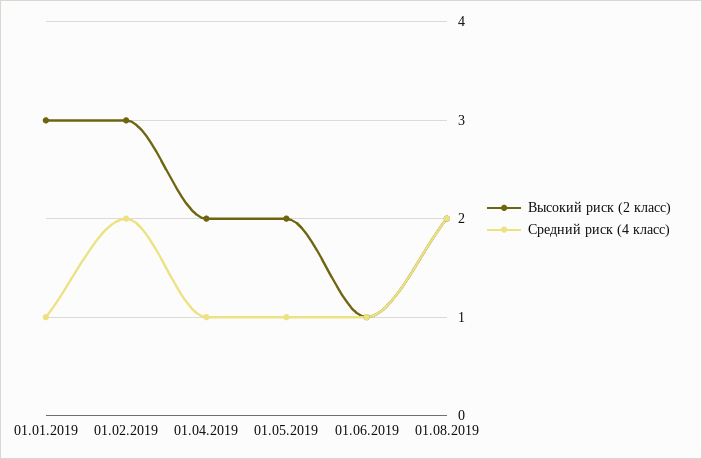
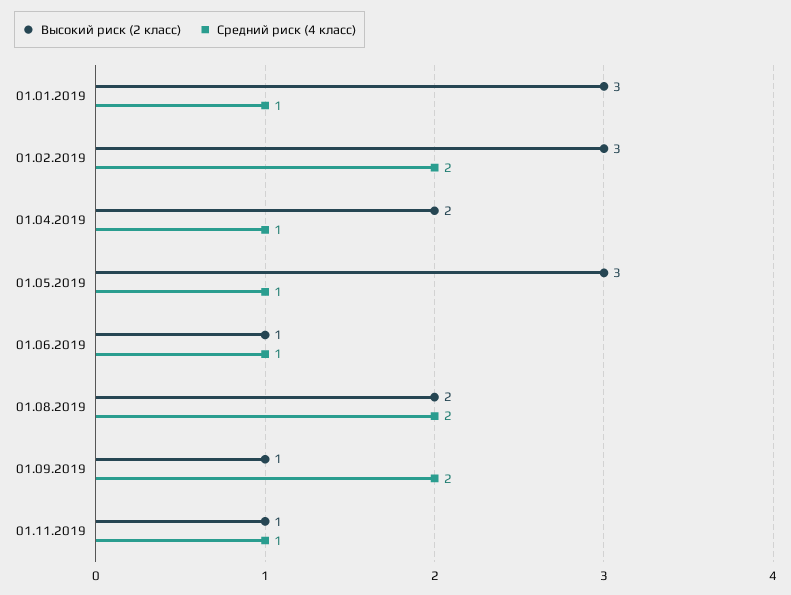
Высокий риск (2 класс), 01.05.2019: 2 -> 3
Высокий риск (2 класс), 01.09.2019: none -> 1
Средний риск (4 класс), 01.09.2019: none -> 2
Высокий риск (2 класс), 01.11.2019: none -> 1
Средний риск (4 класс), 01.11.2019: none -> 1

